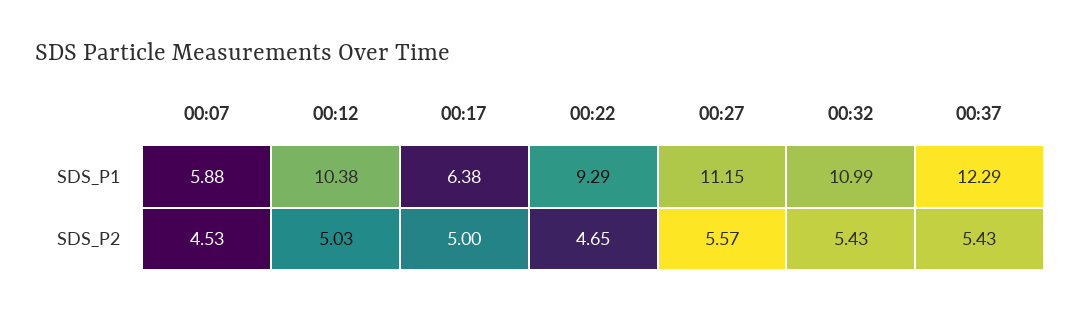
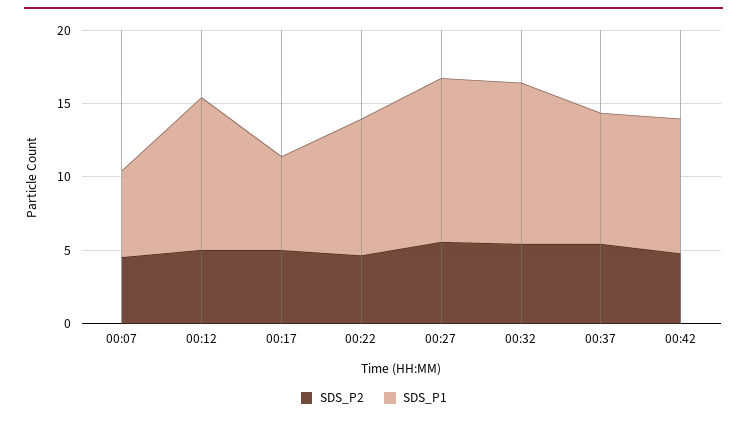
SDS_P1, 00:37: 12.29 -> 9
SDS_P2, 00:42: none -> 5
SDS_P1, 00:42: none -> 9

